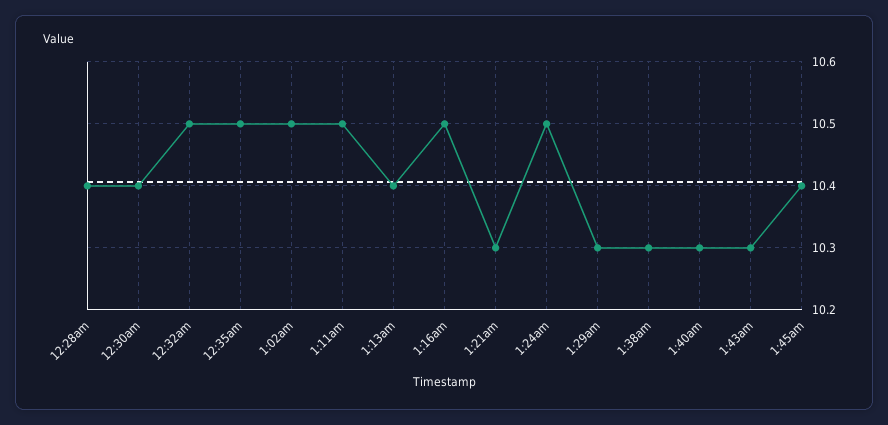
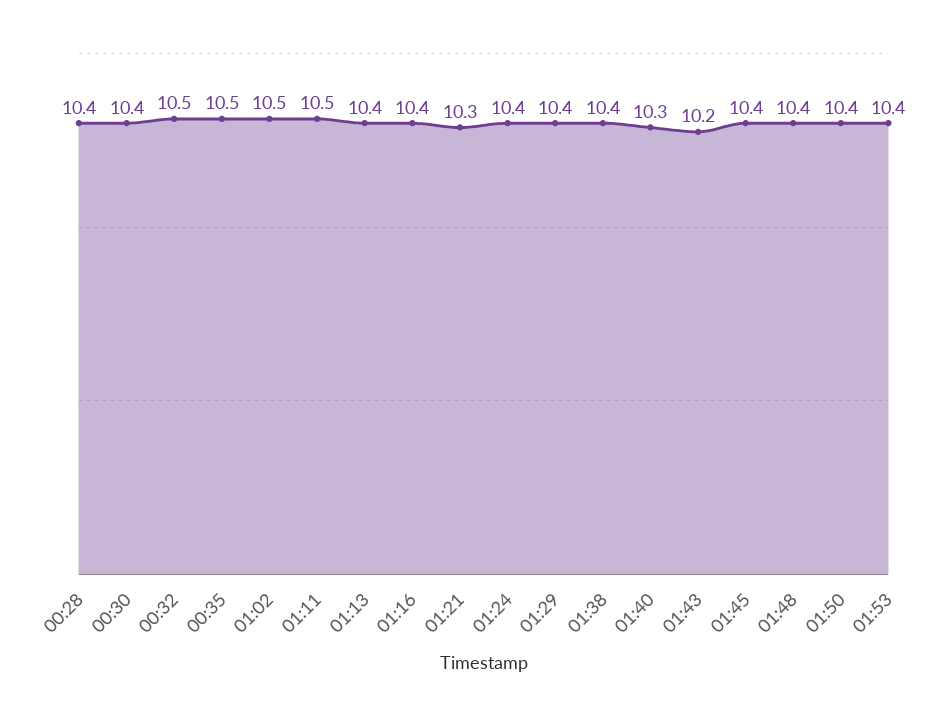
1:16am: 10.5 -> 10.4
1:24am: 10.5 -> 10.4
1:29am: 10.3 -> 10.4
1:38am: 10.3 -> 10.4
1:43am: 10.3 -> 10.2
01:48: none -> 10.4
01:50: none -> 10.4
01:53: none -> 10.4

